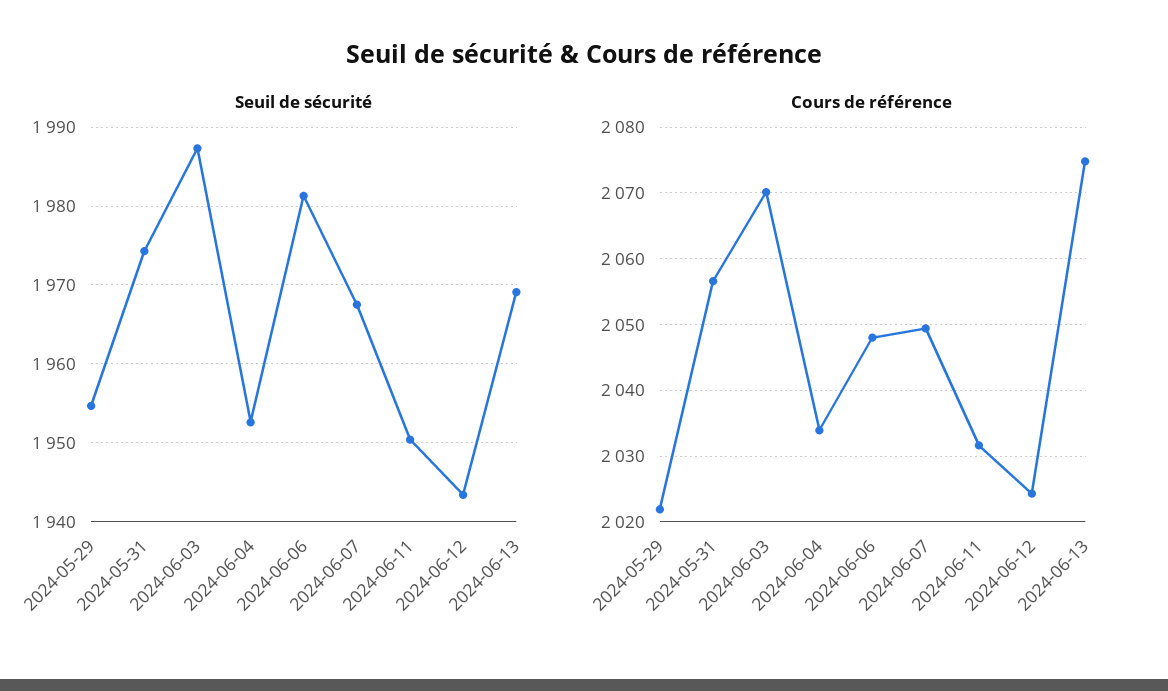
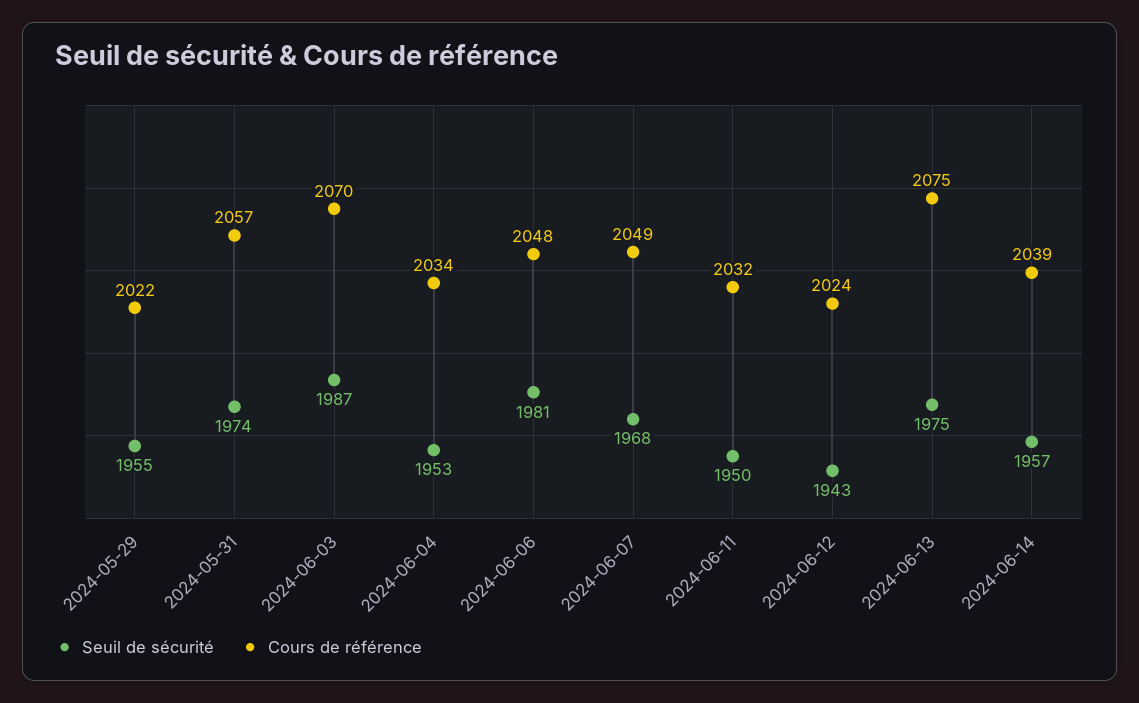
Seuil de sécurité, 2024-06-13: 1969 -> 1975
Seuil de sécurité, 2024-06-14: none -> 1957
Cours de référence, 2024-06-14: none -> 2039

